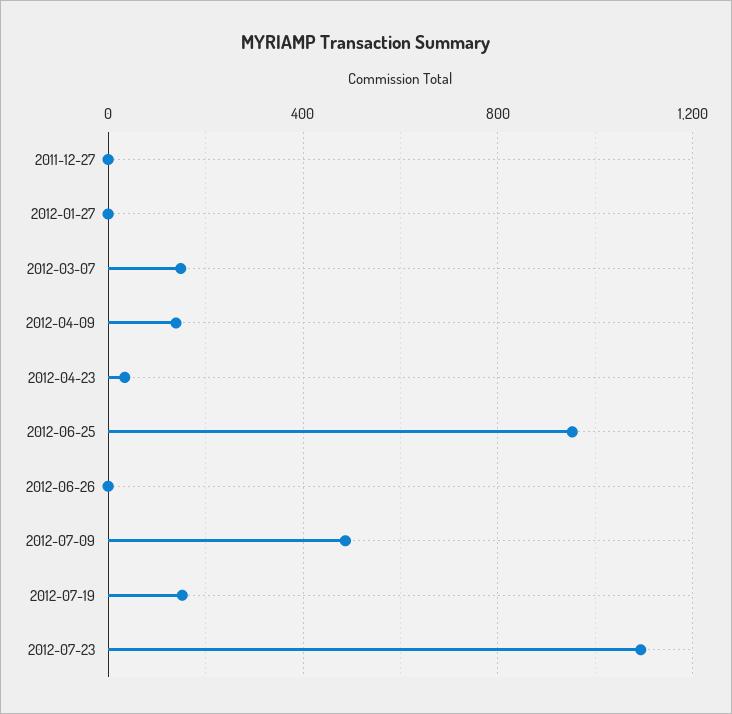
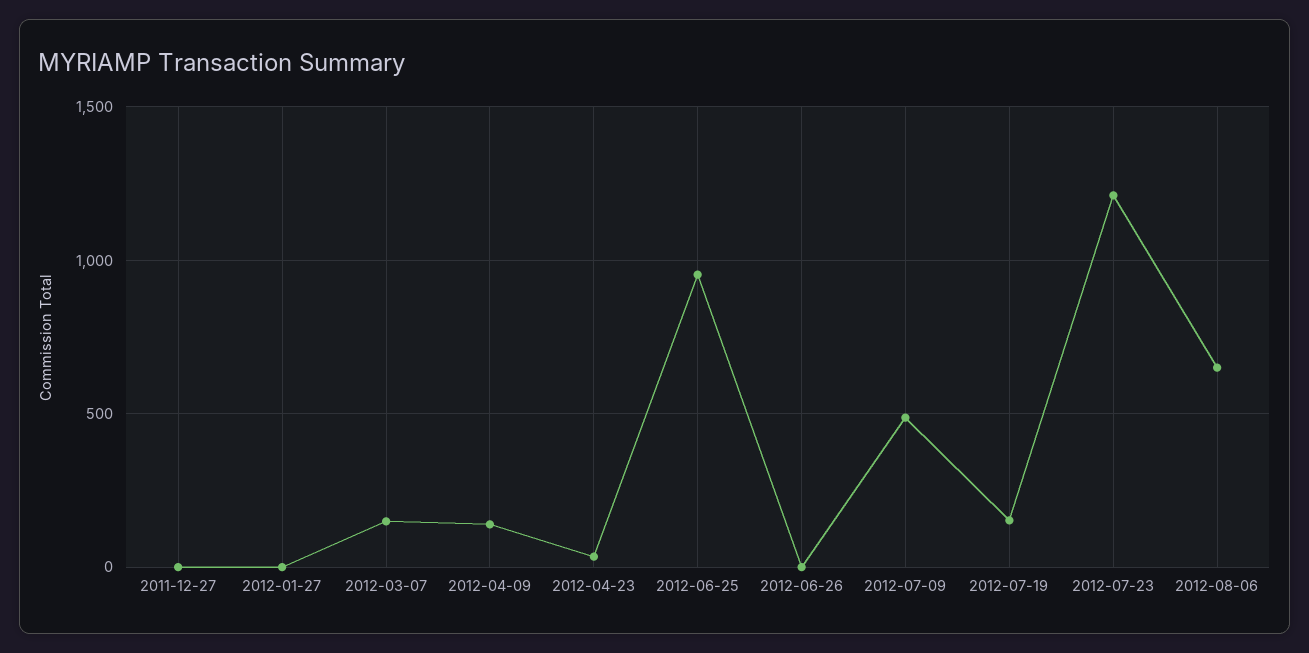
2012-07-23: 1100 -> 1200
2012-08-06: none -> 650

